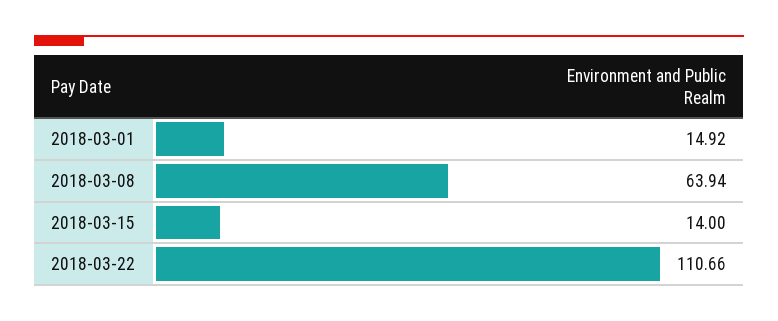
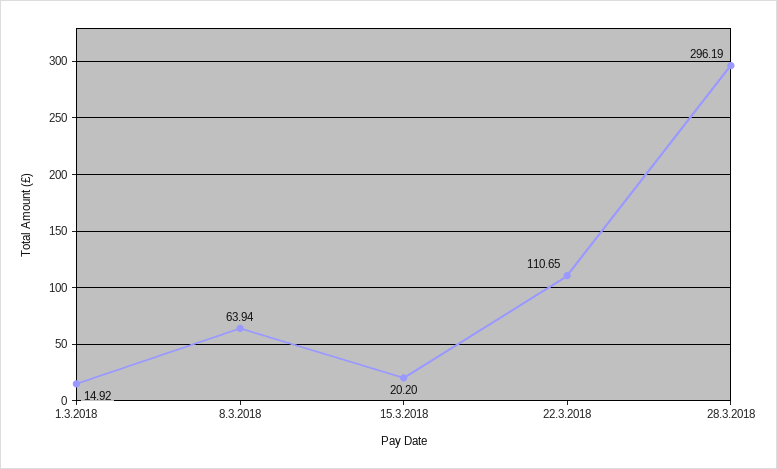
2018-03-15: 14 -> 20.2
2018-03-22: 110.66 -> 110.65
28.3.2018: none -> 296.19

